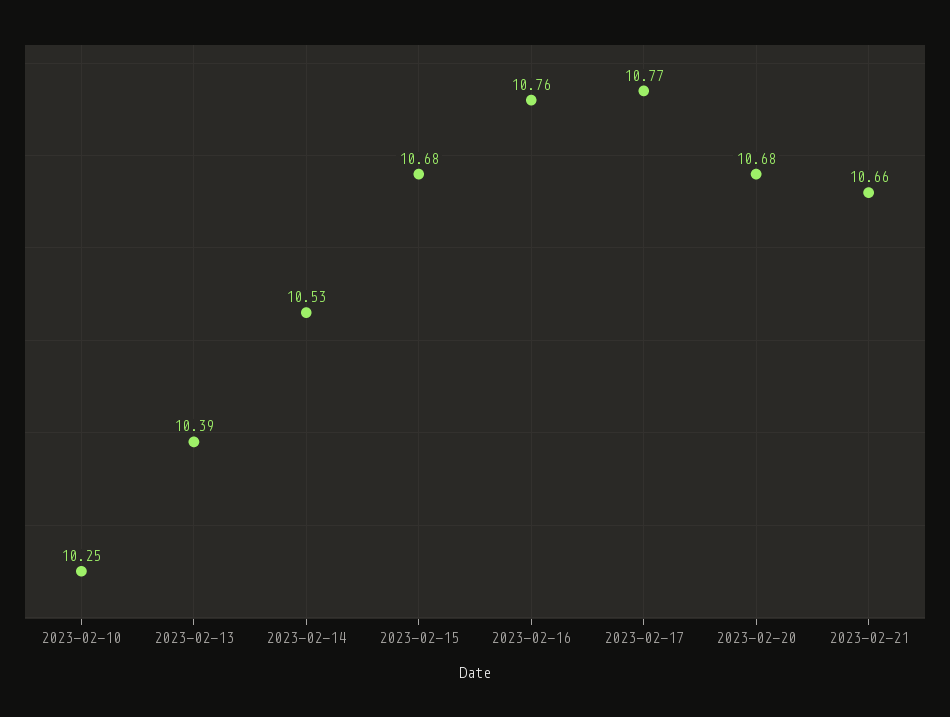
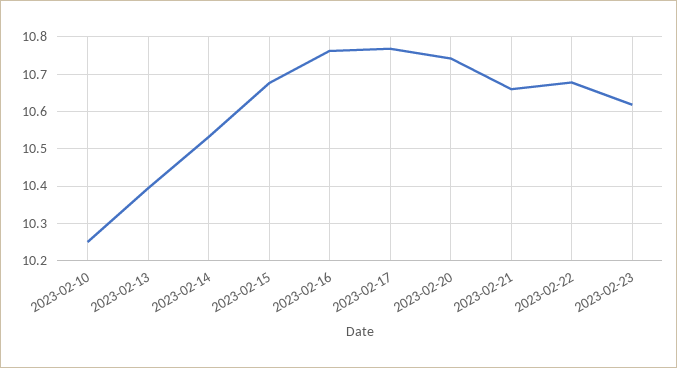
2023-02-20: 10.68 -> 10.74
2023-02-22: none -> 10.68
2023-02-23: none -> 10.62

